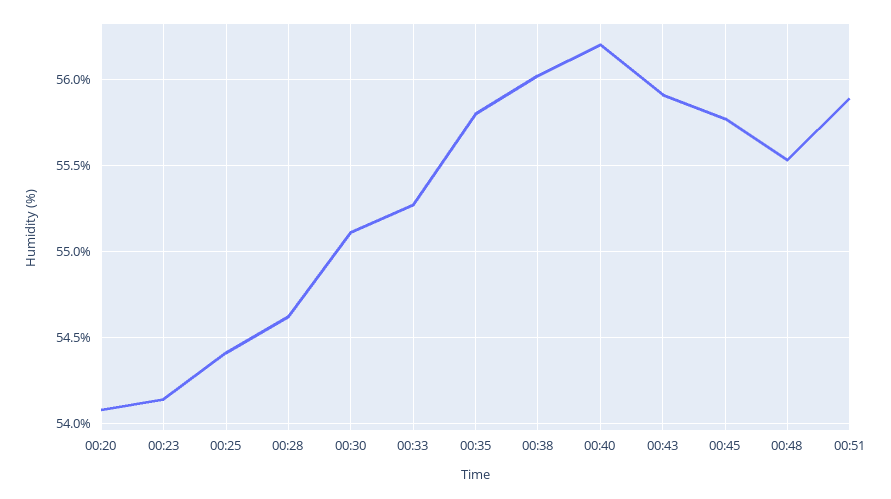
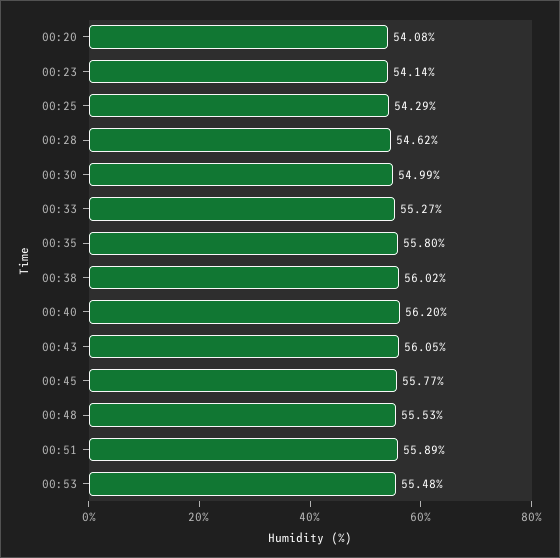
00:25: 54.4 -> 54.29
00:30: 55.1 -> 54.99
00:43: 55.9 -> 56.05
00:53: none -> 55.48

